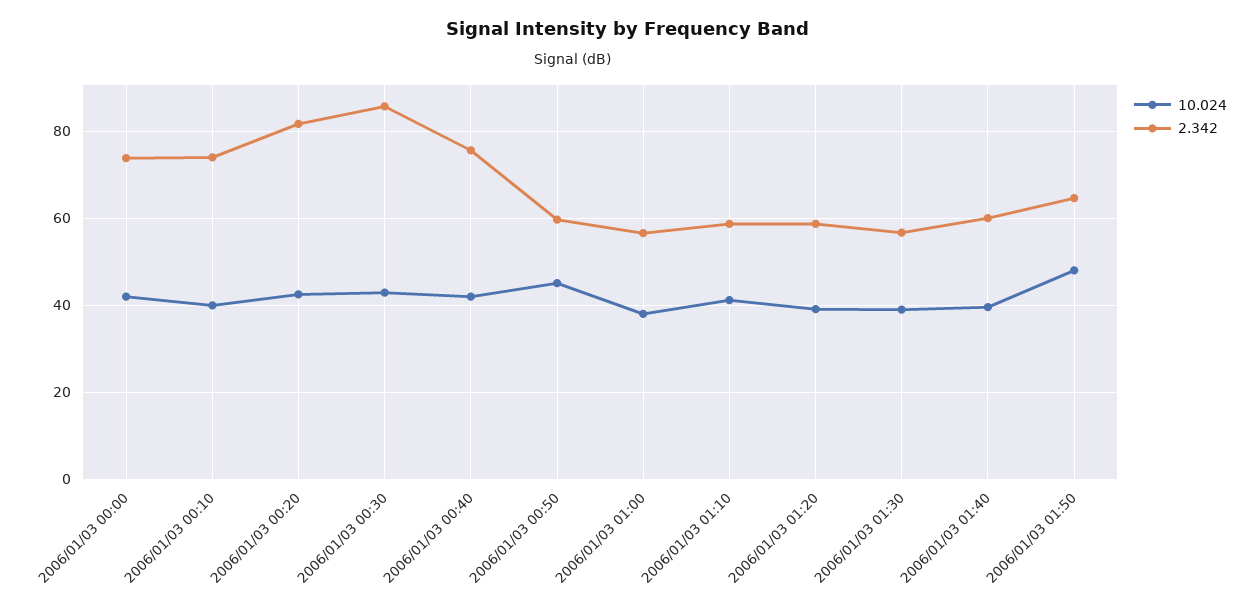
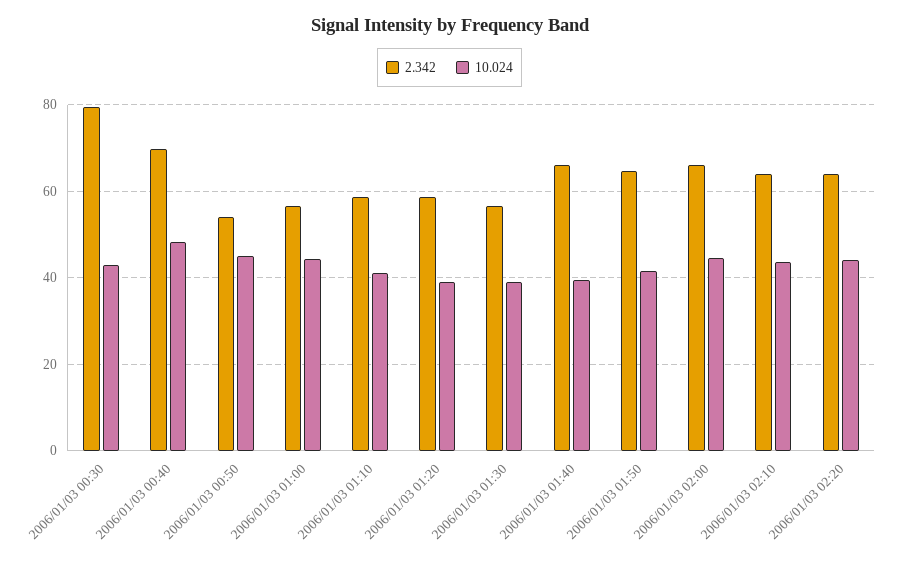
10.024, 2006/01/03 00:00: 42 -> none
2.342, 2006/01/03 00:00: 74 -> none
10.024, 2006/01/03 00:10: 40 -> none
2.342, 2006/01/03 00:10: 74 -> none
10.024, 2006/01/03 00:20: 42 -> none
2.342, 2006/01/03 00:20: 82 -> none
2.342, 2006/01/03 00:30: 86 -> 80
10.024, 2006/01/03 00:40: 42 -> 48
2.342, 2006/01/03 00:40: 76 -> 70
2.342, 2006/01/03 00:50: 60 -> 54
10.024, 2006/01/03 01:00: 38 -> 44
2.342, 2006/01/03 01:40: 60 -> 66
10.024, 2006/01/03 01:50: 48 -> 42
2.342, 2006/01/03 02:00: none -> 66
10.024, 2006/01/03 02:00: none -> 44
2.342, 2006/01/03 02:10: none -> 64
10.024, 2006/01/03 02:10: none -> 44
2.342, 2006/01/03 02:20: none -> 64
10.024, 2006/01/03 02:20: none -> 44

